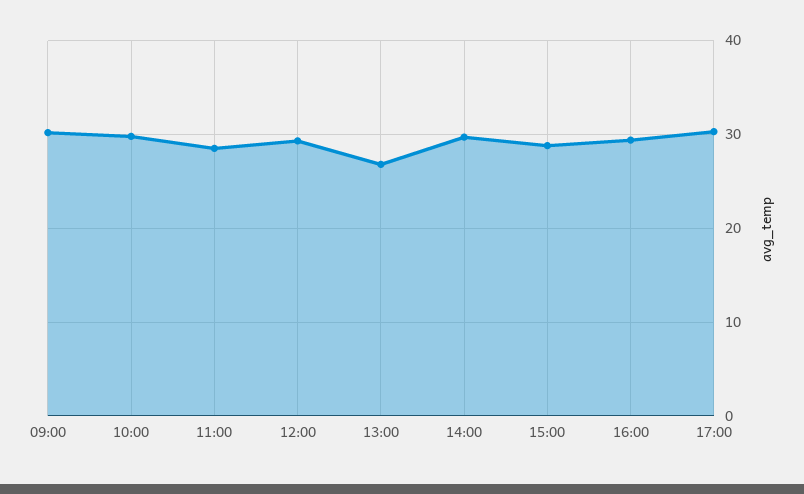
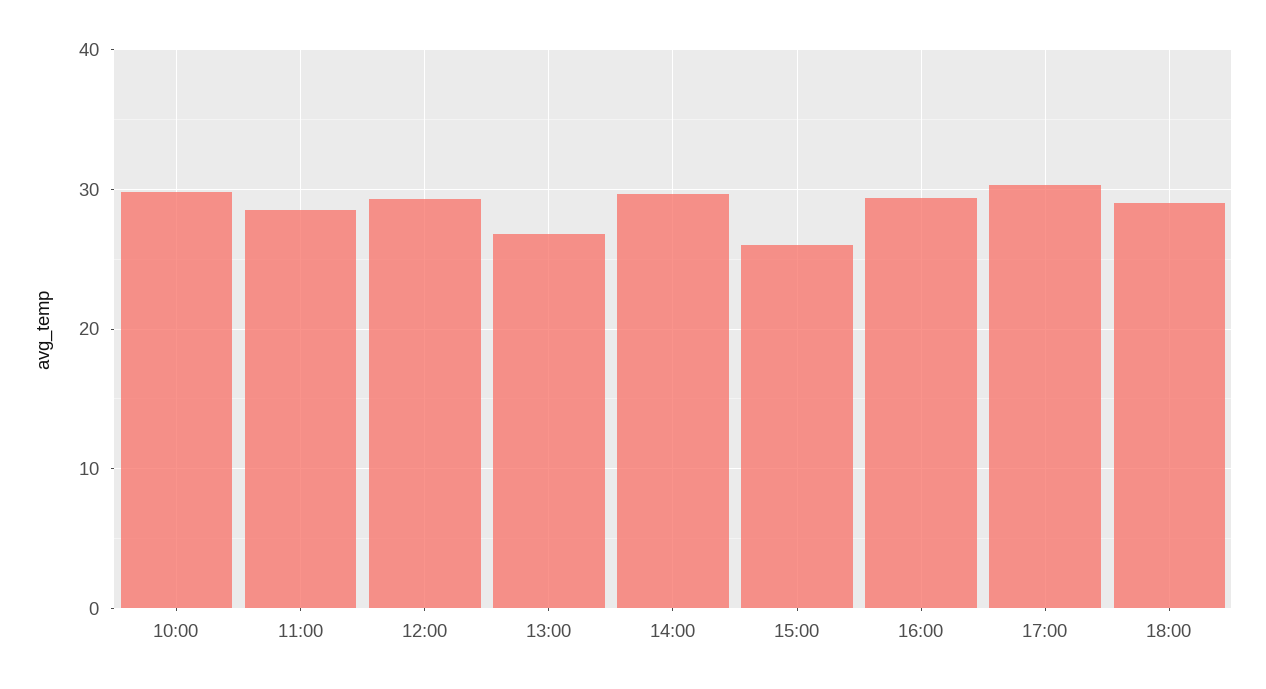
09:00: 30 -> none
15:00: 29 -> 26
18:00: none -> 29

